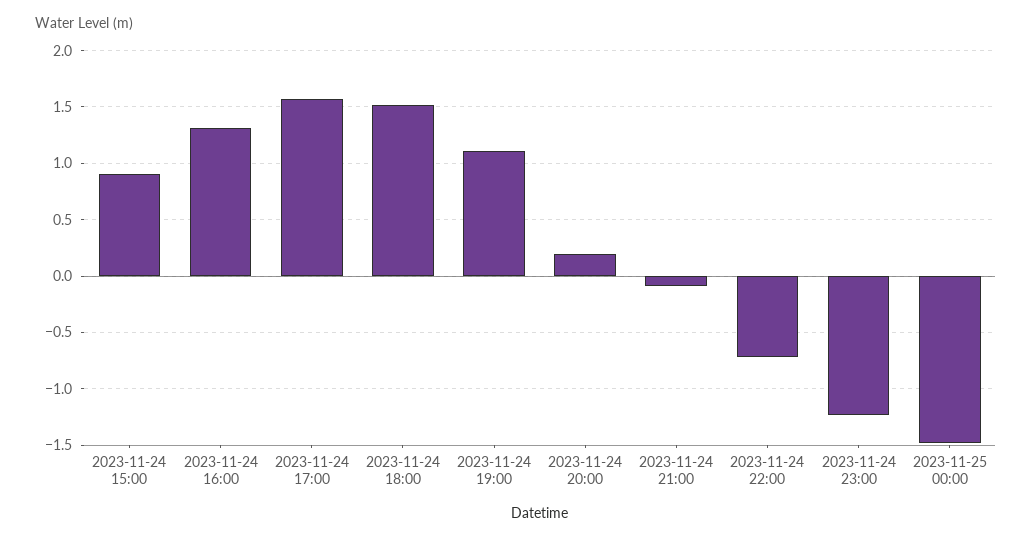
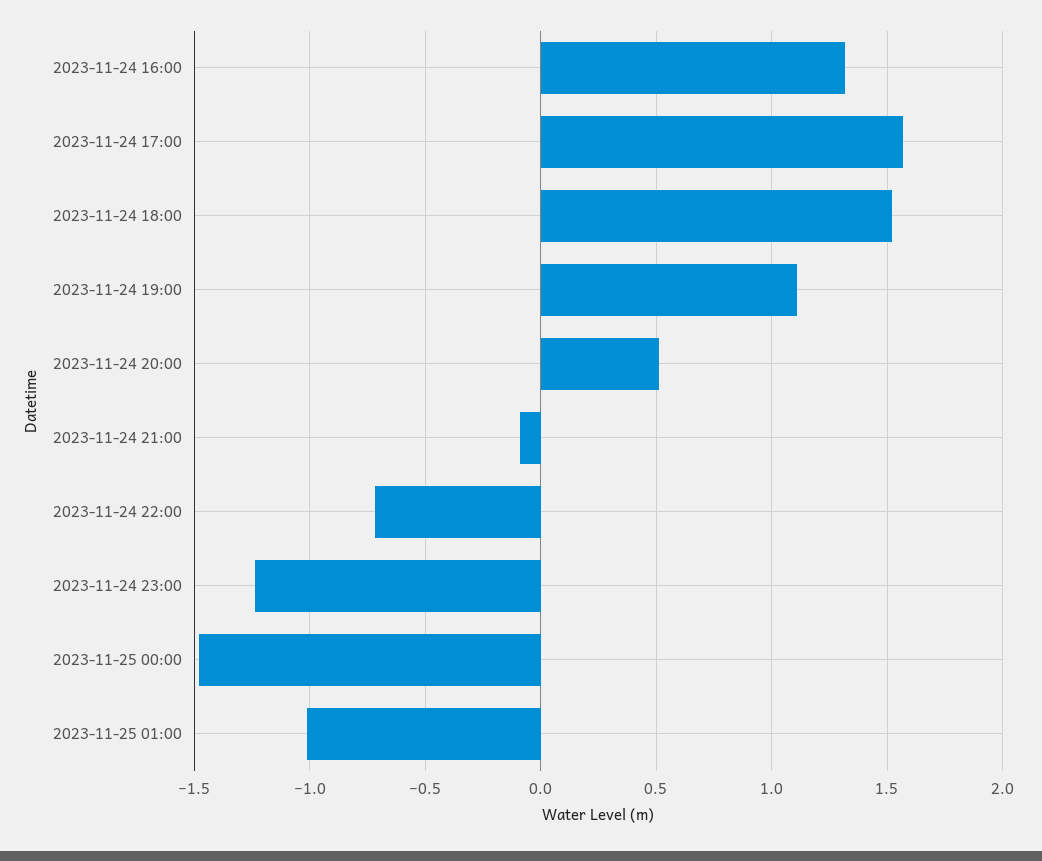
2023-11-24 15:00: 0.9 -> none
2023-11-24 20:00: 0.2 -> 0.5
2023-11-25 01:00: none -> -1

